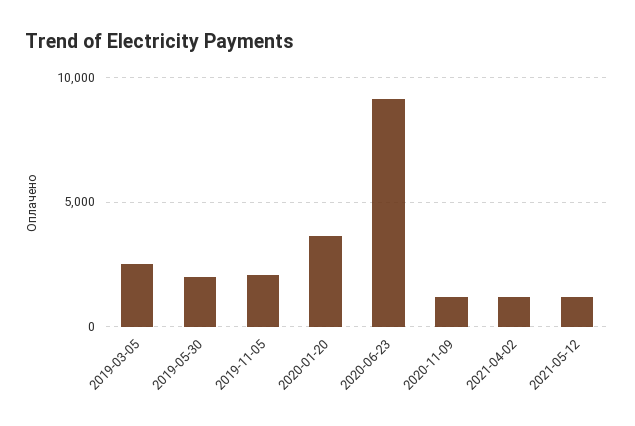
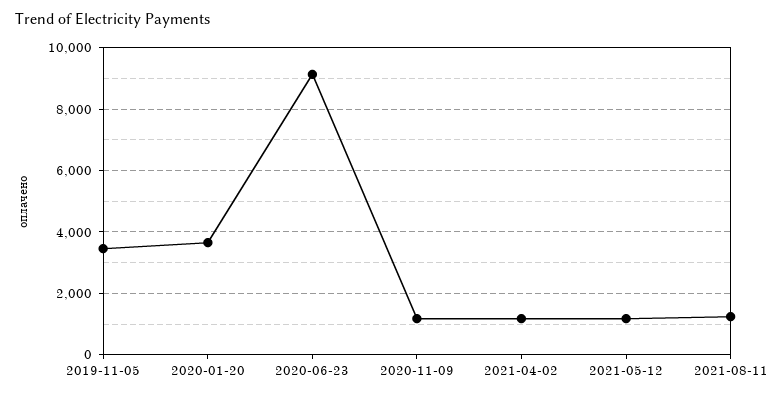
2019-03-05: 2500 -> none
2019-05-30: 2000 -> none
2019-11-05: 2000 -> 3400
2021-08-11: none -> 1200

